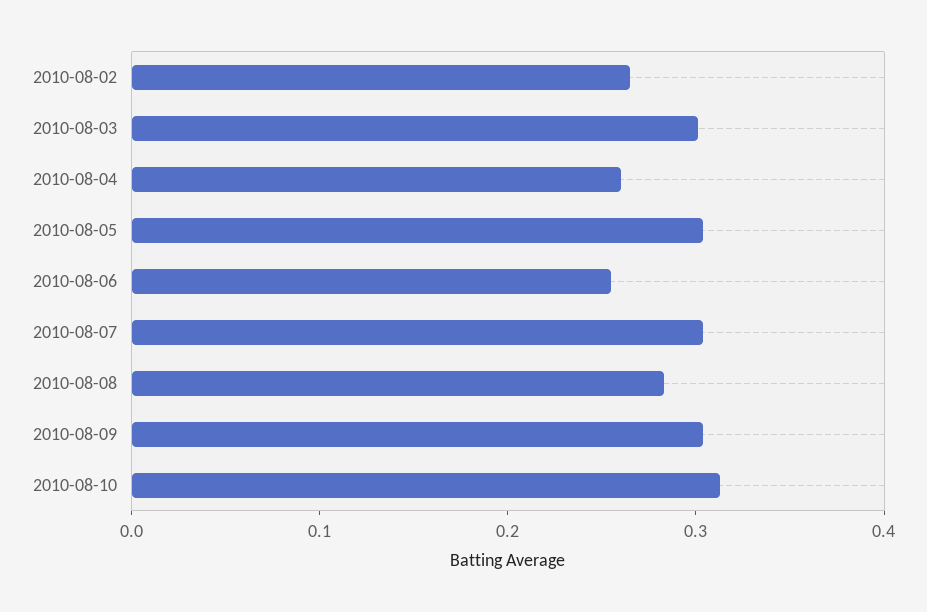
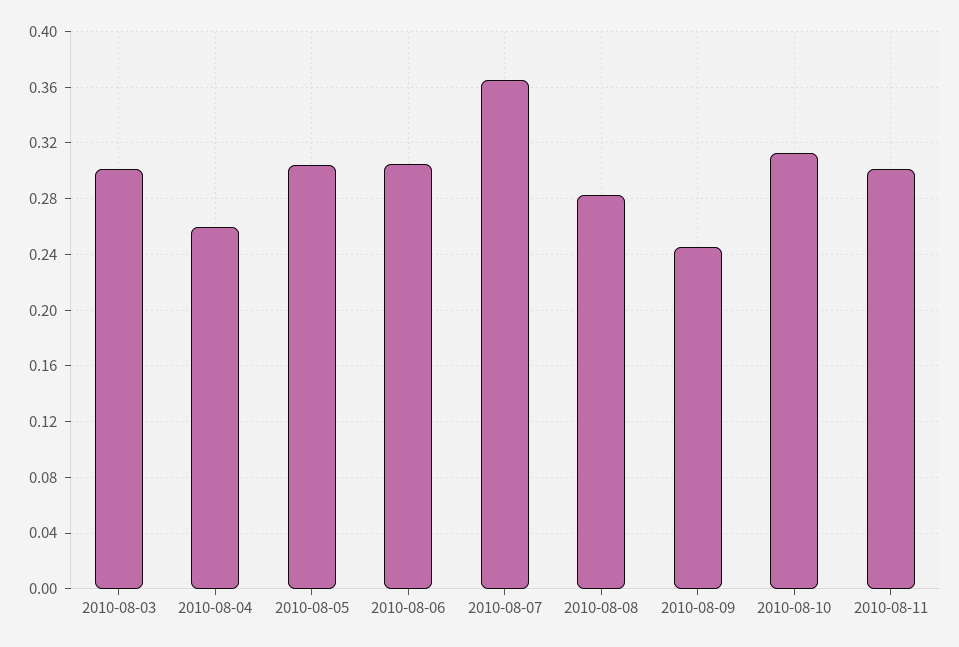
2010-08-02: 0.26 -> none
2010-08-06: 0.26 -> 0.305
2010-08-07: 0.3 -> 0.365
2010-08-09: 0.3 -> 0.245
2010-08-11: none -> 0.3

